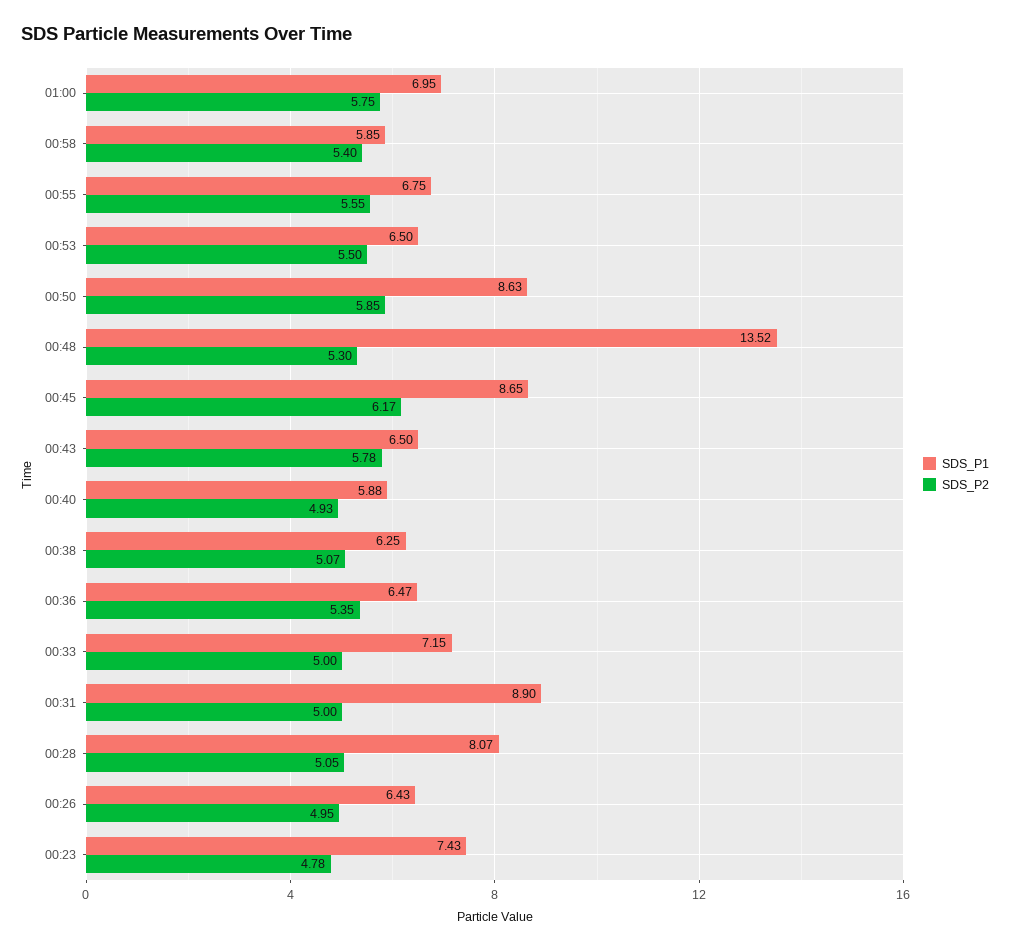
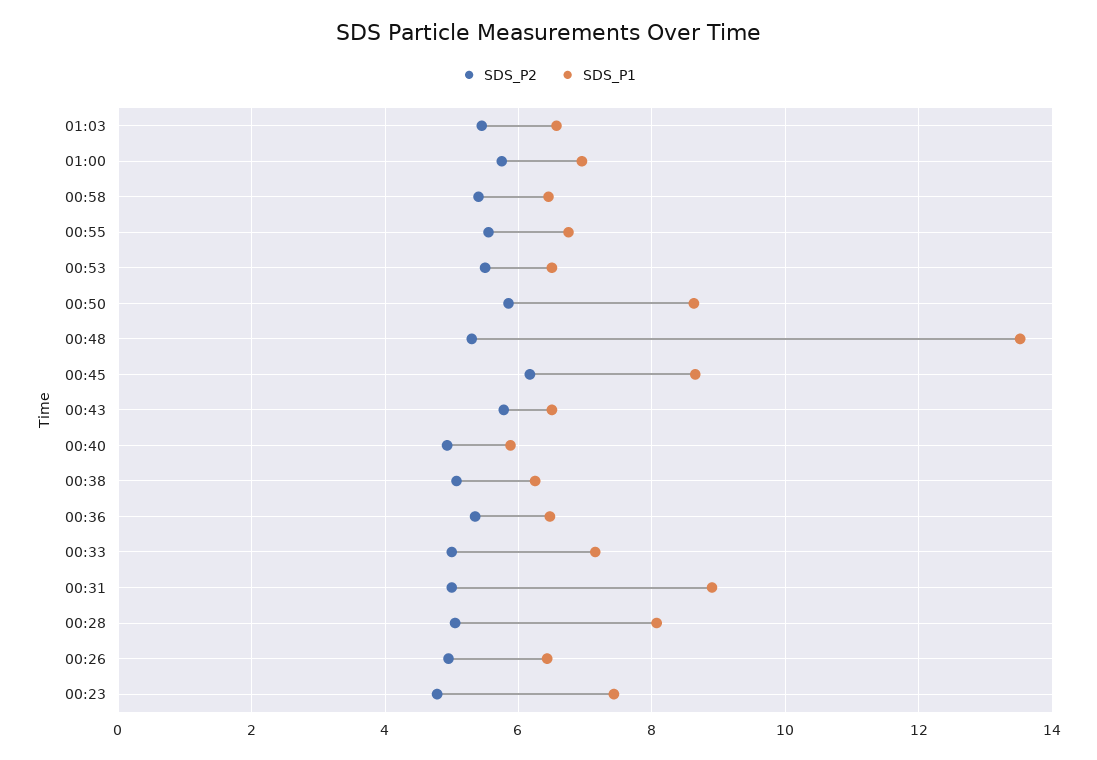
SDS_P1, 00:58: 5.85 -> 6.4
SDS_P2, 01:03: none -> 5.4
SDS_P1, 01:03: none -> 6.6

